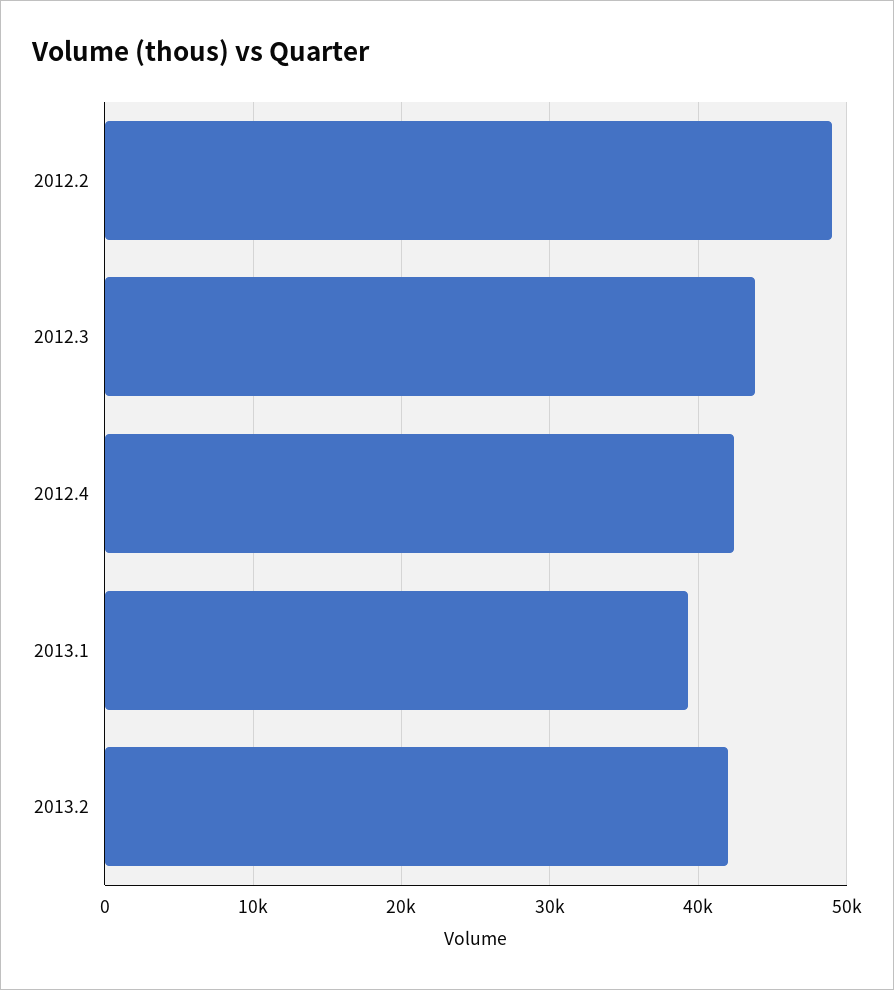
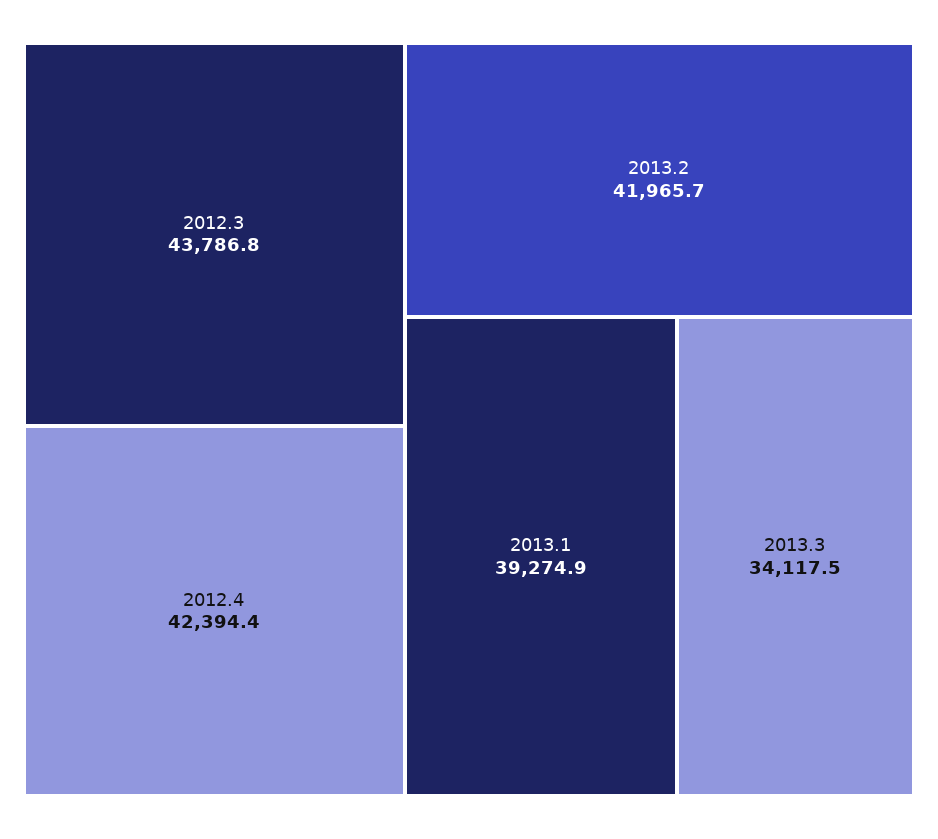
2012.2: 49000 -> none
2013.3: none -> 34117.5

